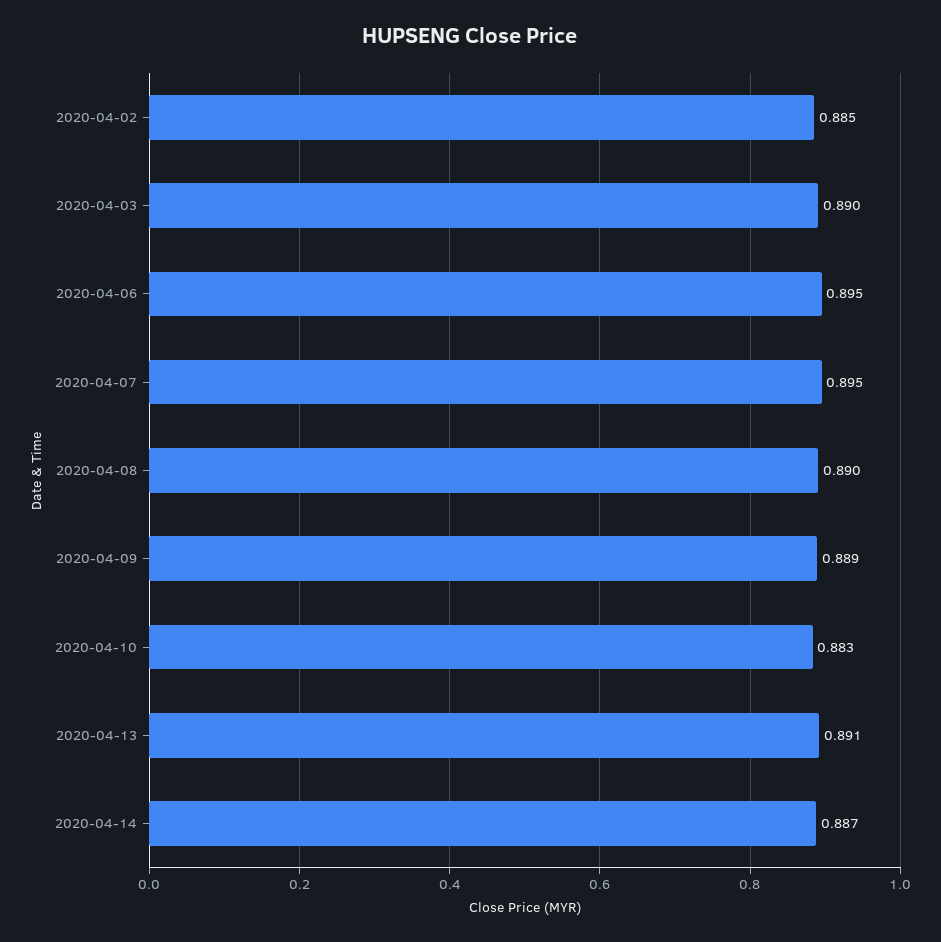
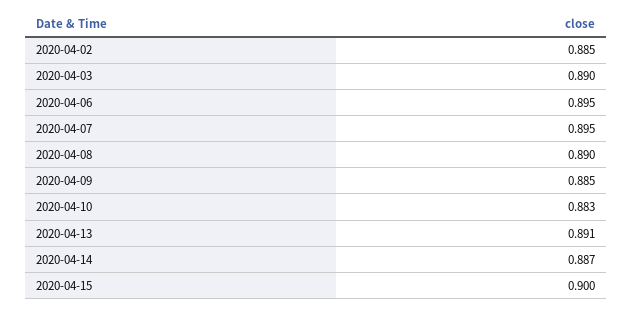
2020-04-09: 0.889 -> 0.885
2020-04-15: none -> 0.9

